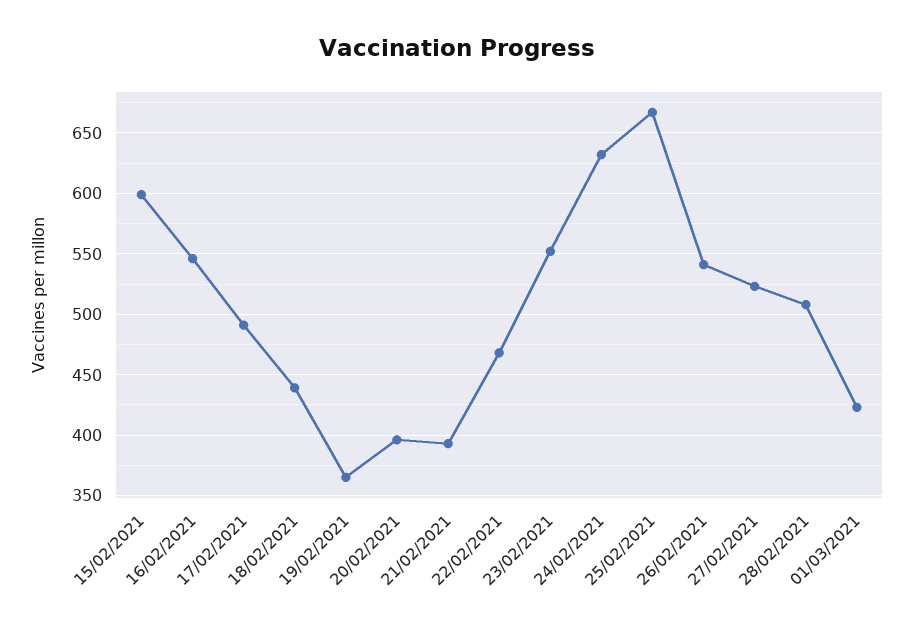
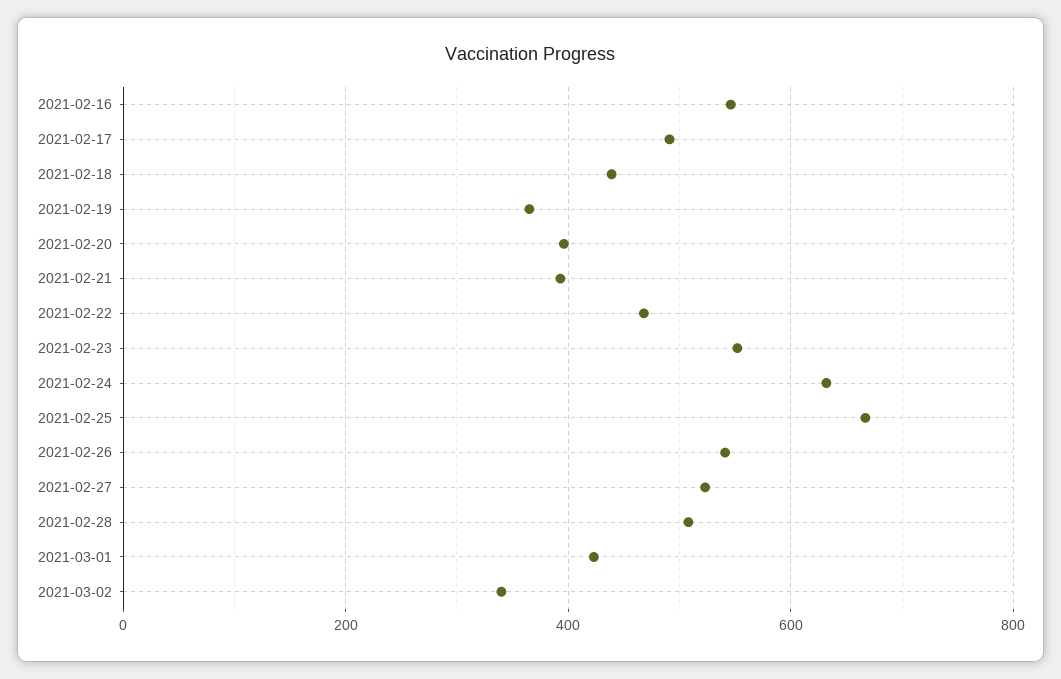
15/02/2021: 600 -> none
2021-03-02: none -> 340

